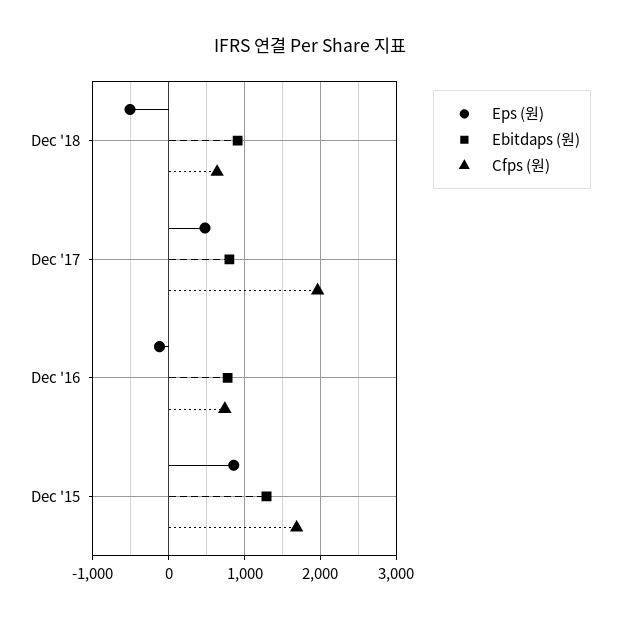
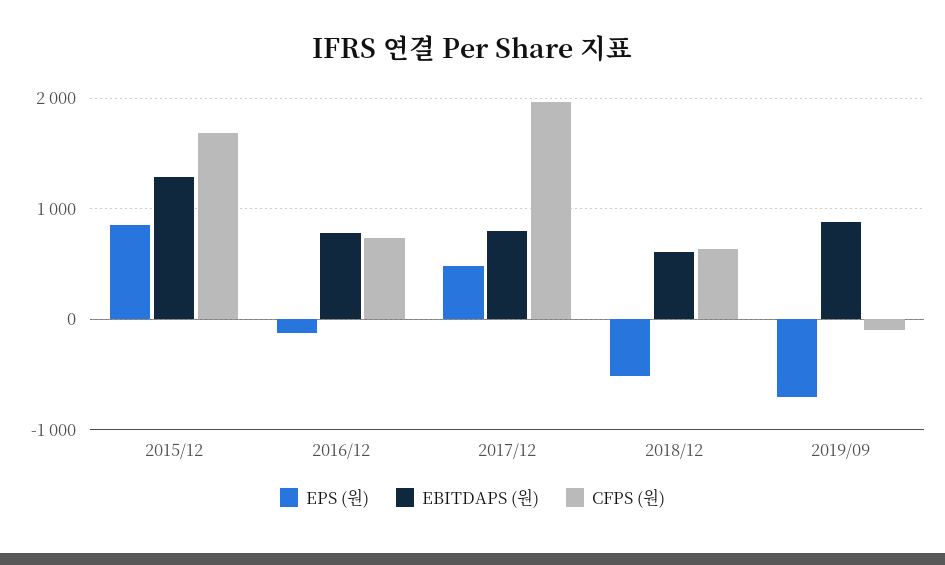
Ebitdaps (원), Dec '18: 900 -> 600
Eps (원), 2019/09: none -> -700
Ebitdaps (원), 2019/09: none -> 900
Cfps (원), 2019/09: none -> -100

